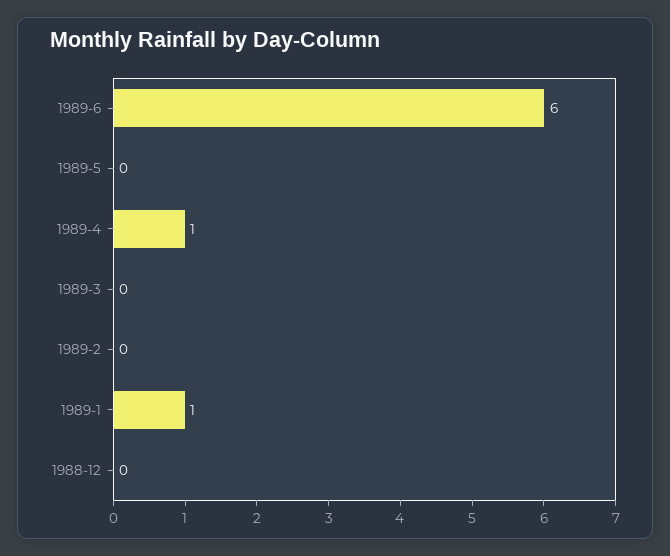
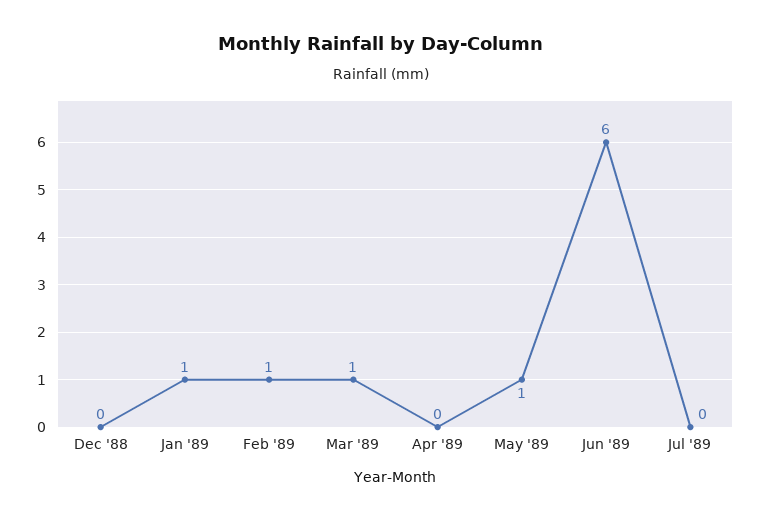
1989-5: 0 -> 1
1989-4: 1 -> 0
1989-3: 0 -> 1
1989-2: 0 -> 1
Jul '89: none -> 0

